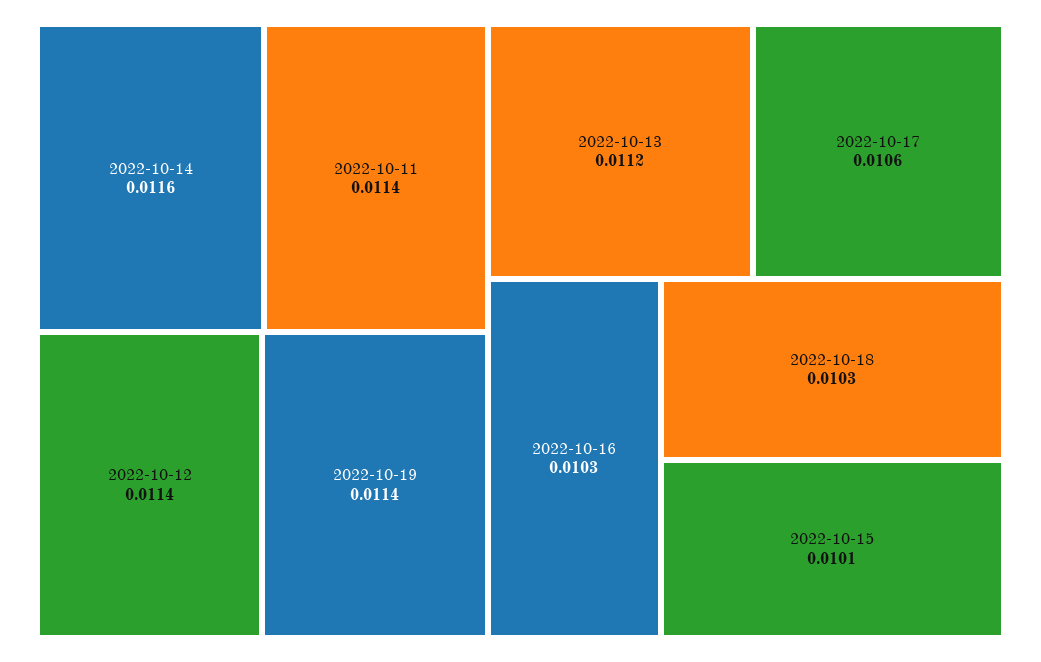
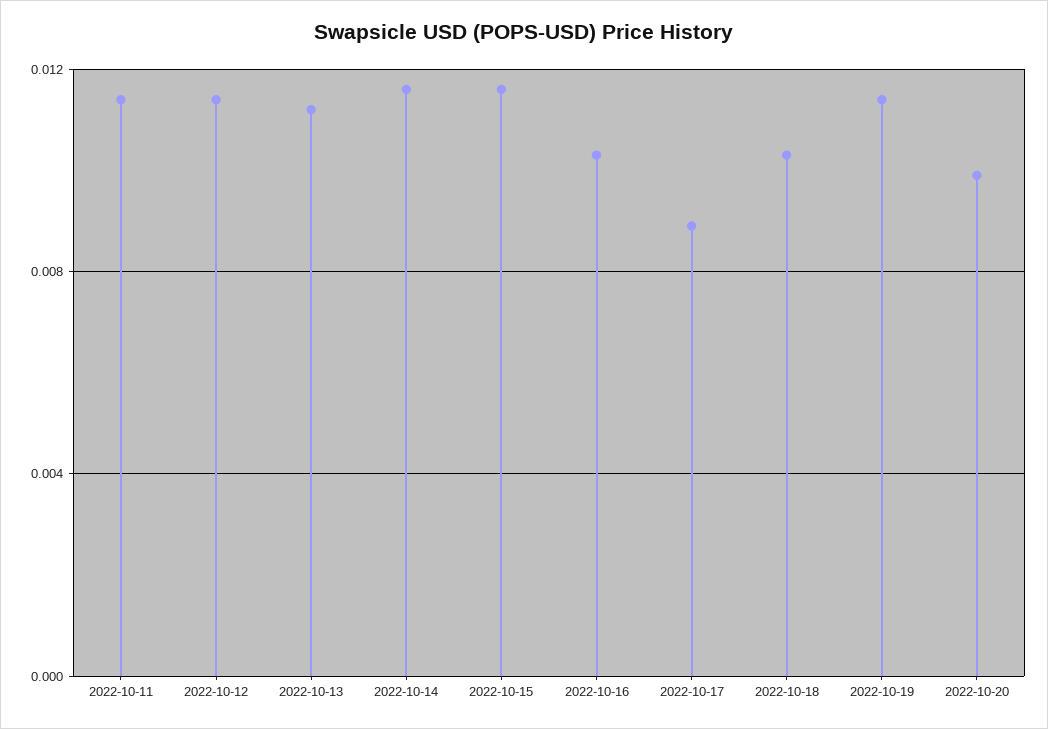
2022-10-17: 0.0106 -> 0.009
2022-10-15: 0.0101 -> 0.0115
2022-10-20: none -> 0.01

